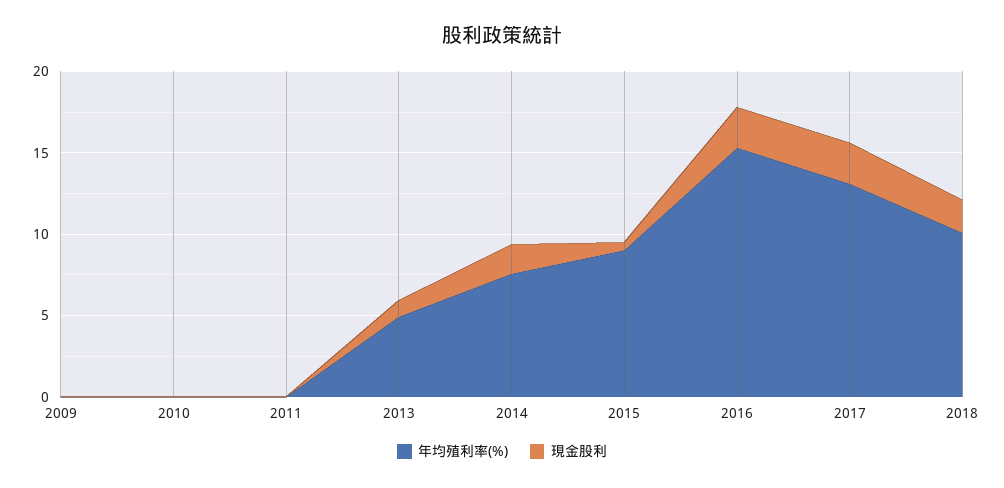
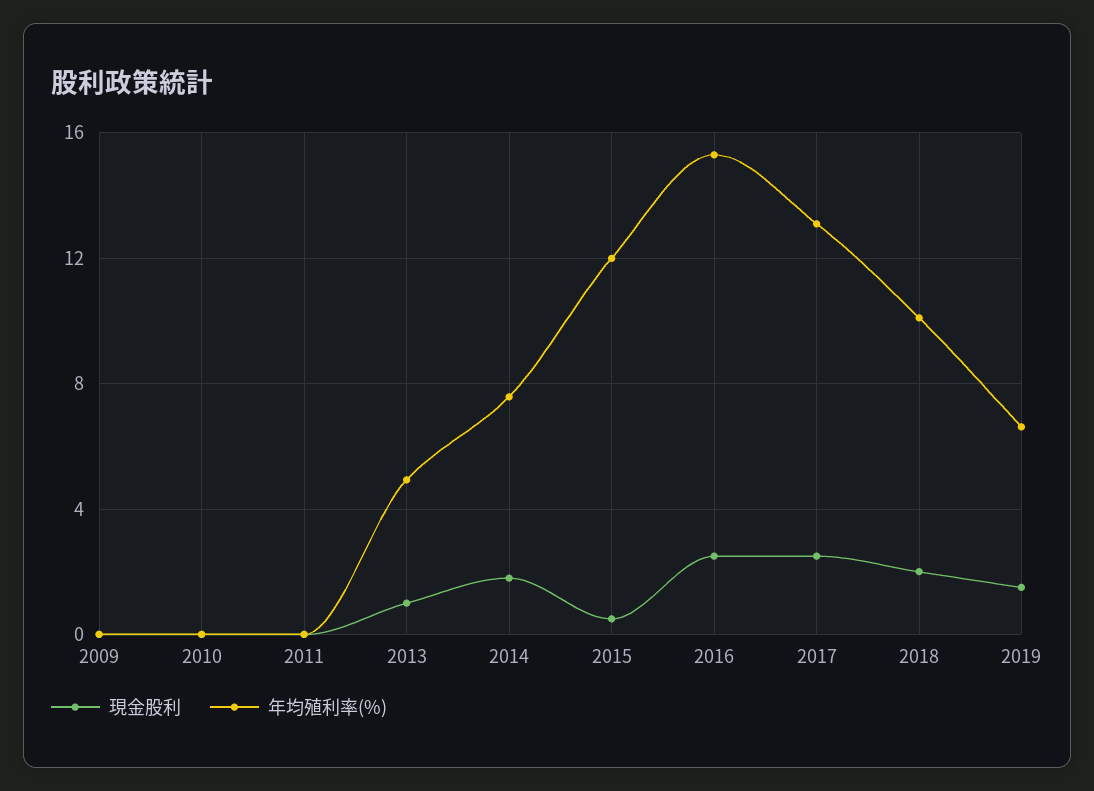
年均殖利率(%), 2015: 9 -> 12
現金股利, 2019: none -> 1.5
年均殖利率(%), 2019: none -> 6.5

